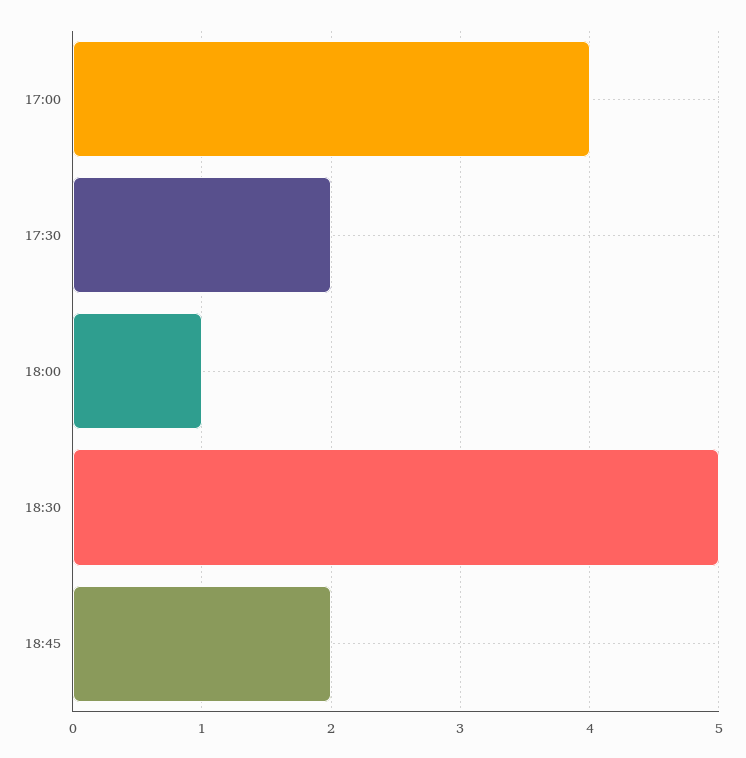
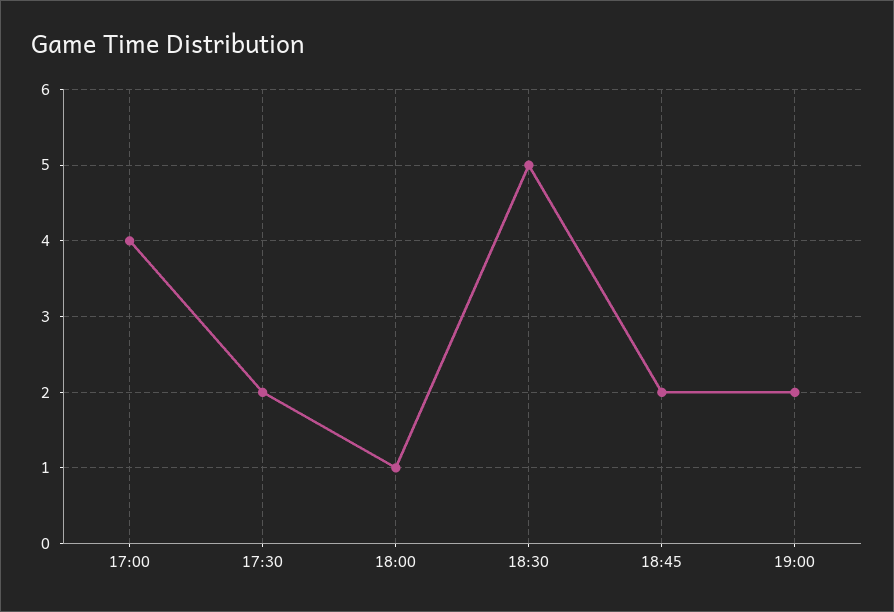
19:00: none -> 2

